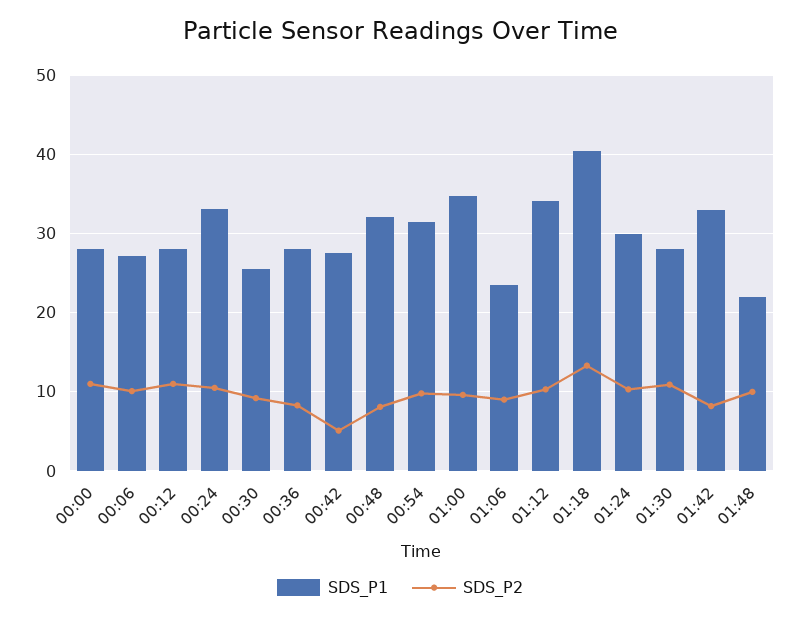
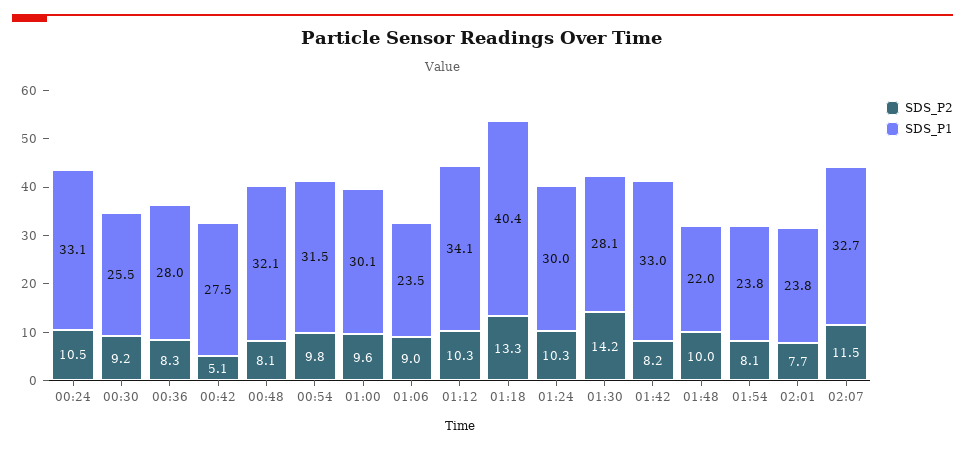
SDS_P1, 00:00: 28 -> none
SDS_P2, 00:00: 11 -> none
SDS_P1, 00:06: 27 -> none
SDS_P2, 00:06: 10 -> none
SDS_P1, 00:12: 28 -> none
SDS_P2, 00:12: 11 -> none
SDS_P1, 01:00: 35 -> 30.1
SDS_P2, 01:30: 11 -> 14.2
SDS_P2, 01:54: none -> 8.1
SDS_P1, 01:54: none -> 23.8
SDS_P2, 02:01: none -> 7.7
SDS_P1, 02:01: none -> 23.8
SDS_P2, 02:07: none -> 11.5
SDS_P1, 02:07: none -> 32.7

